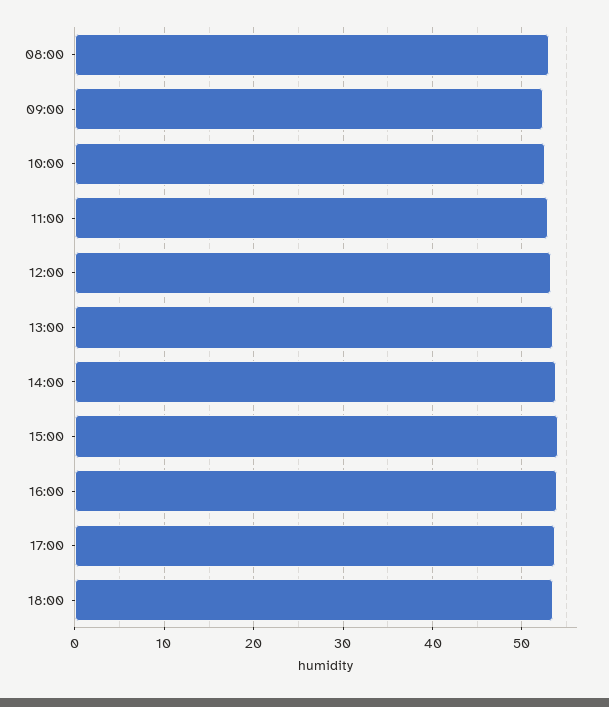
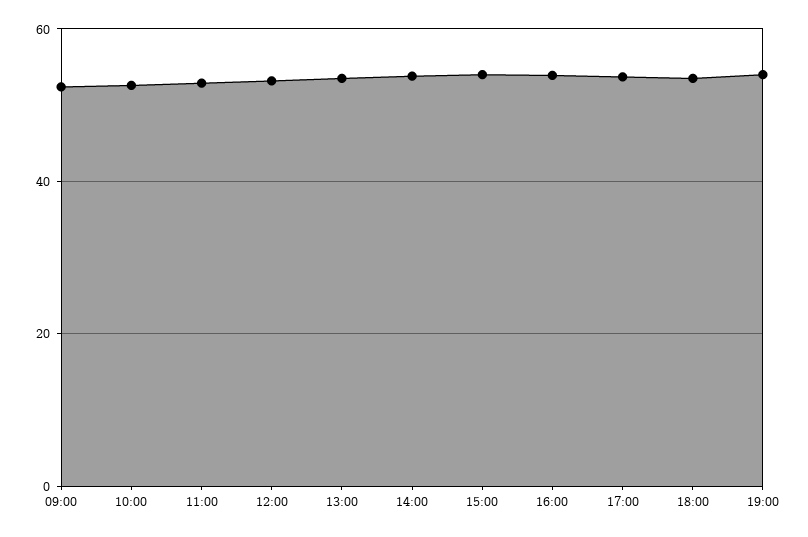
08:00: 53 -> none
19:00: none -> 54

